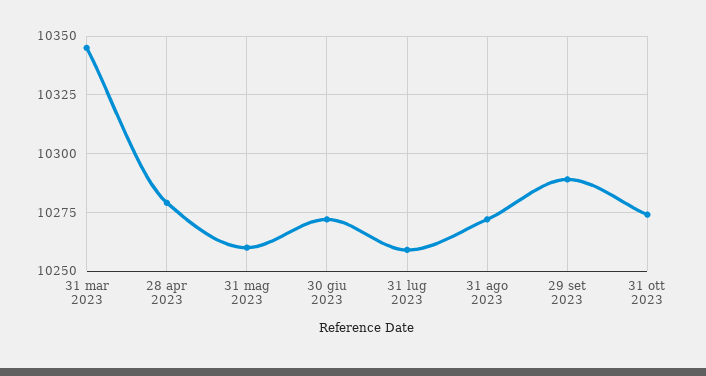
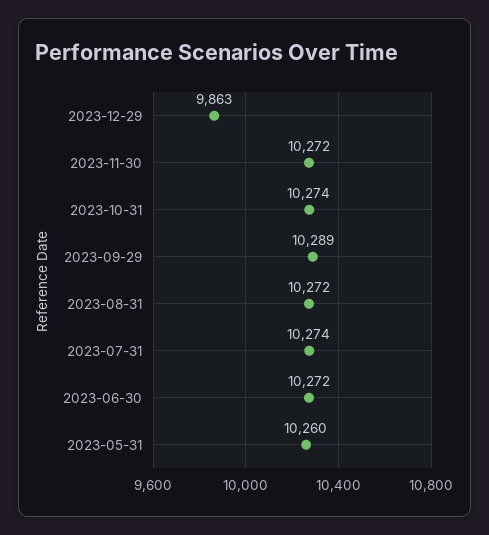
31 mar 2023: 10345 -> none
28 apr 2023: 10280 -> none
31 lug 2023: 10260 -> 10274
2023-12-29: none -> 9863
2023-11-30: none -> 10272

